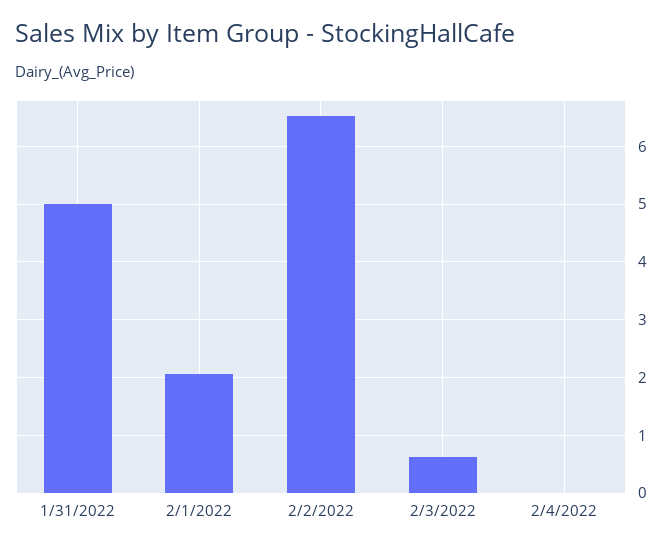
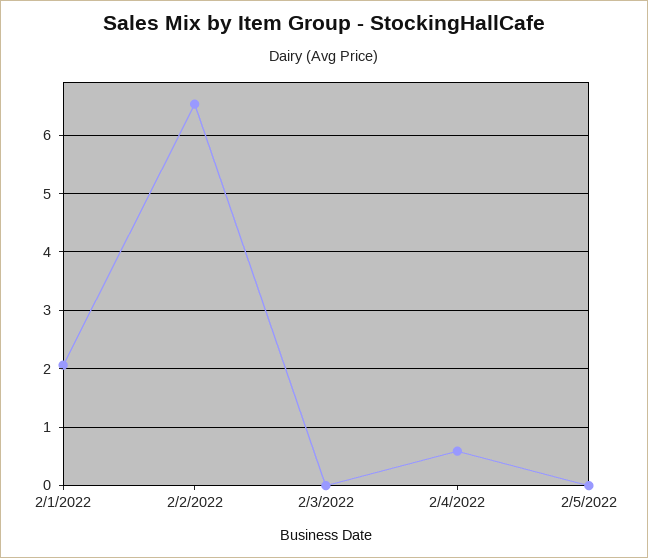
1/31/2022: 5 -> none
2/3/2022: 0.6 -> 0
2/4/2022: 0 -> 0.6
2/5/2022: none -> 0

